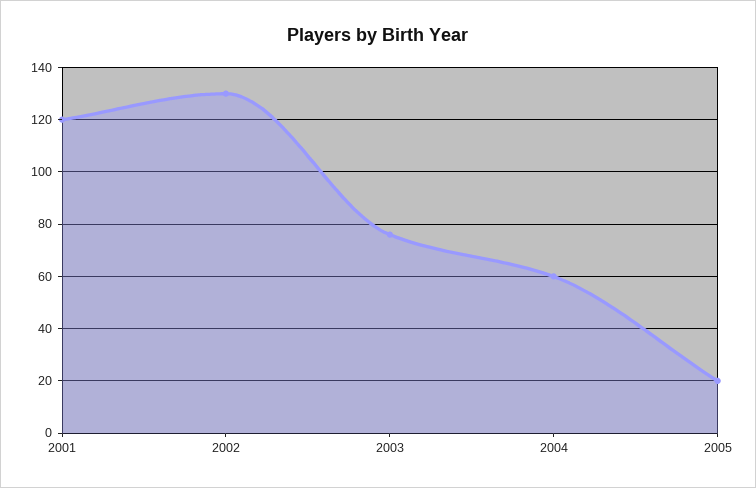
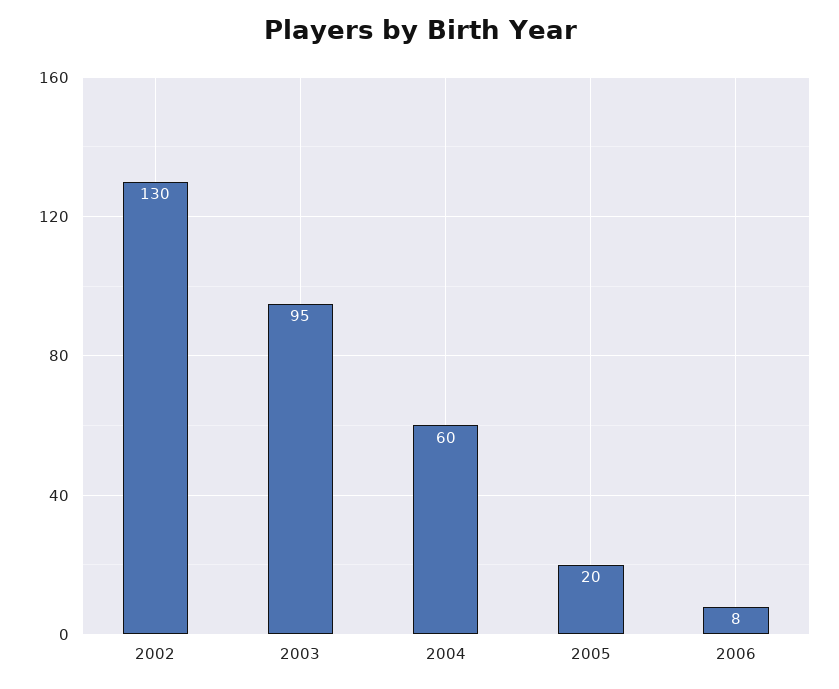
2001: 120 -> none
2003: 75 -> 95
2006: none -> 8

